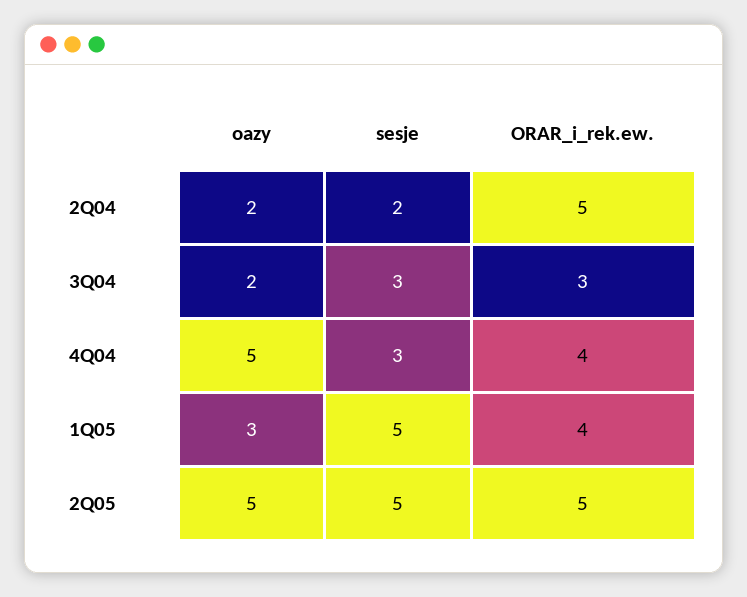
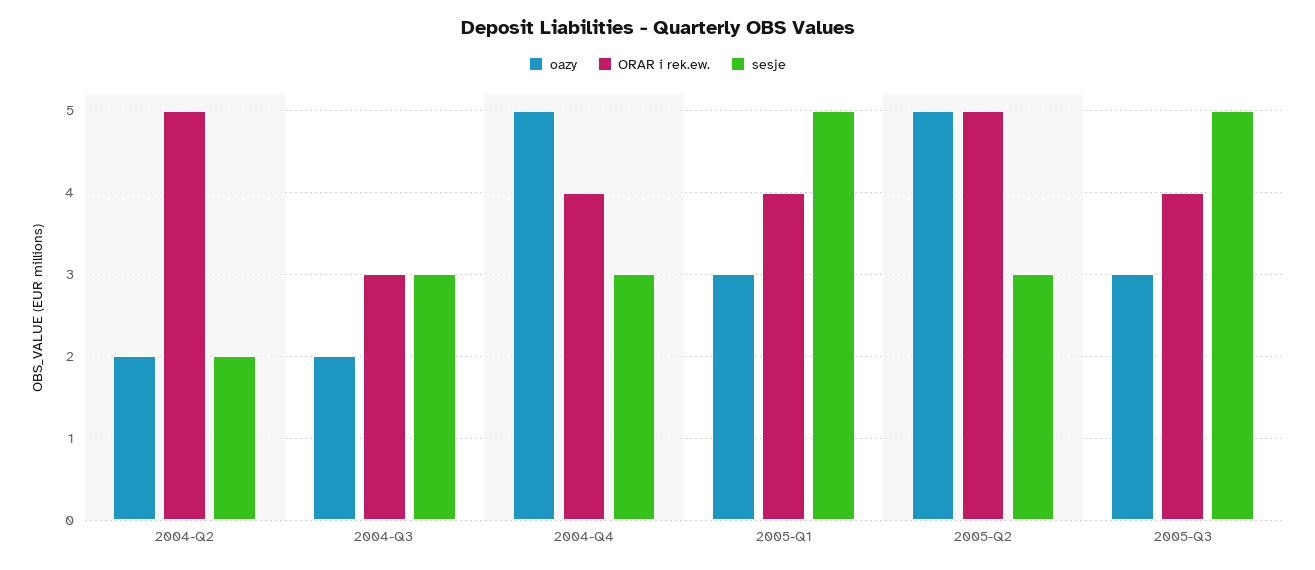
sesje, 2Q05: 5 -> 3
oazy, 2005-Q3: none -> 3
ORAR_i_rek.ew., 2005-Q3: none -> 4
sesje, 2005-Q3: none -> 5

